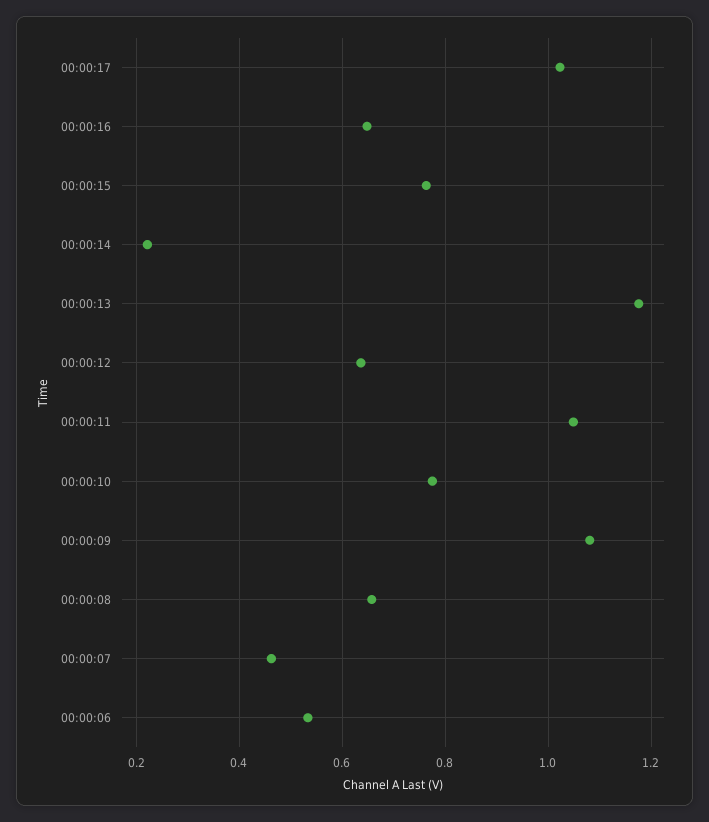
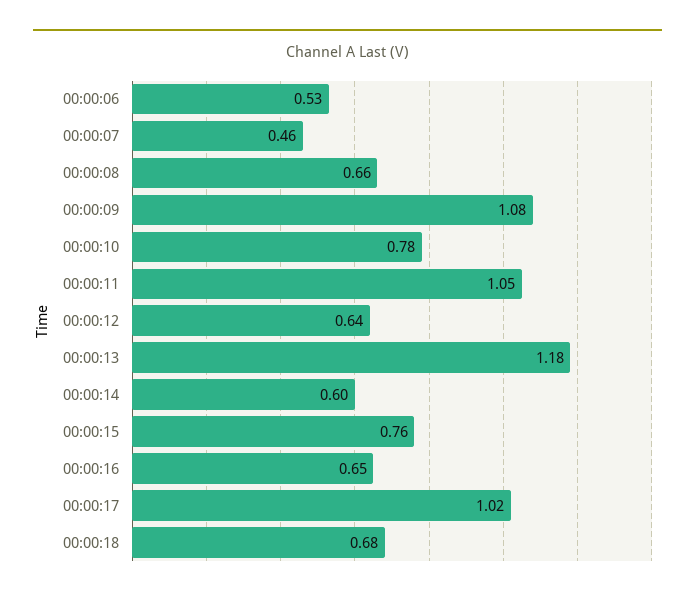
00:00:14: 0.22 -> 0.6
00:00:18: none -> 0.68

